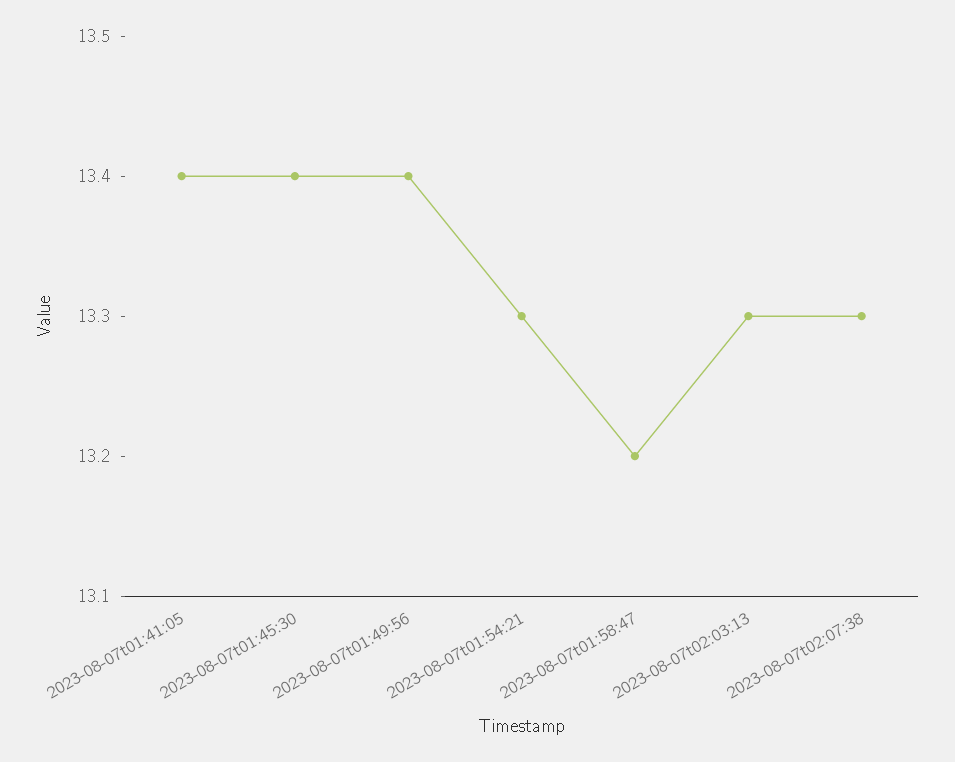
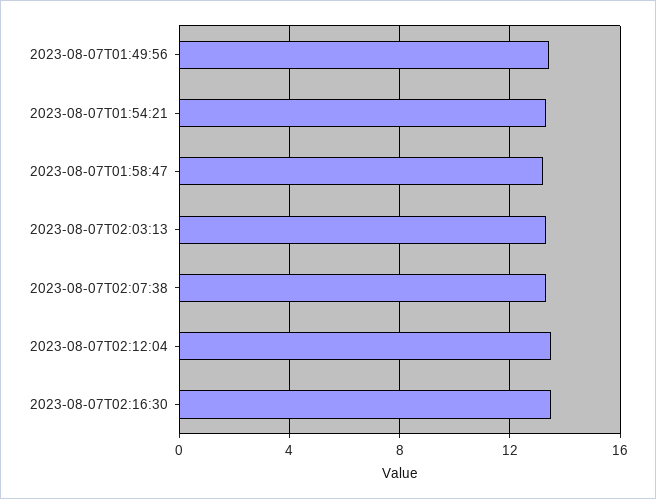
2023-08-07t01:41:05: 13.4 -> none
2023-08-07t01:45:30: 13.4 -> none
2023-08-07T02:12:04: none -> 13.5
2023-08-07T02:16:30: none -> 13.5

